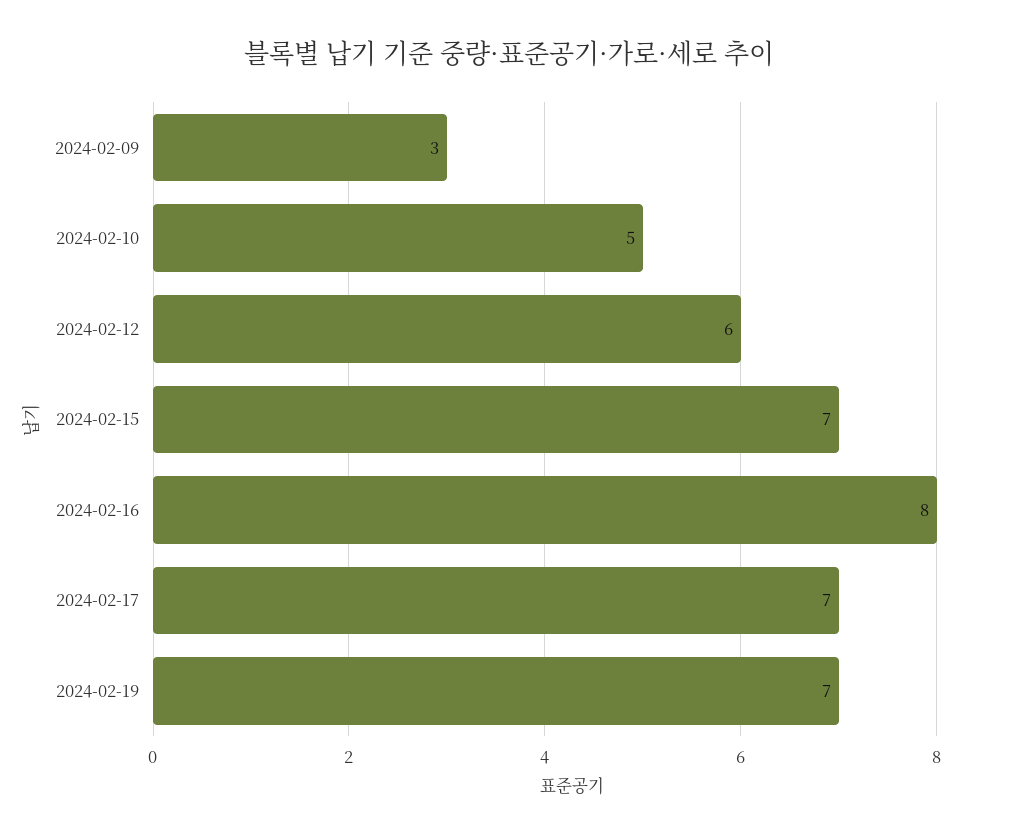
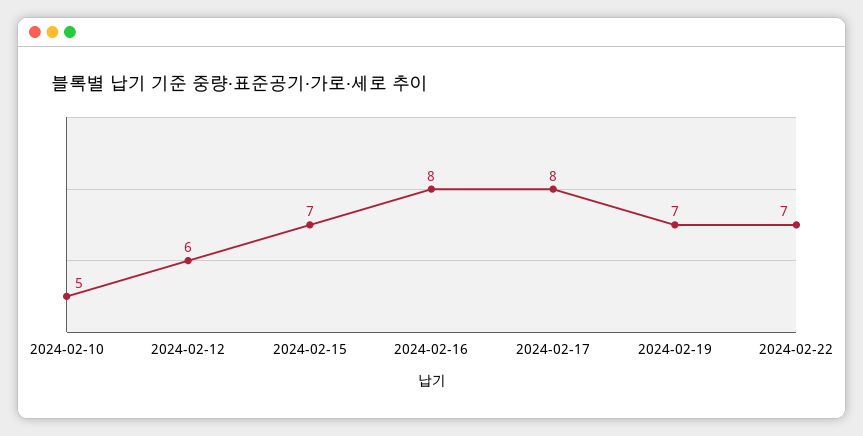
2024-02-09: 3 -> none
2024-02-17: 7 -> 8
2024-02-22: none -> 7

